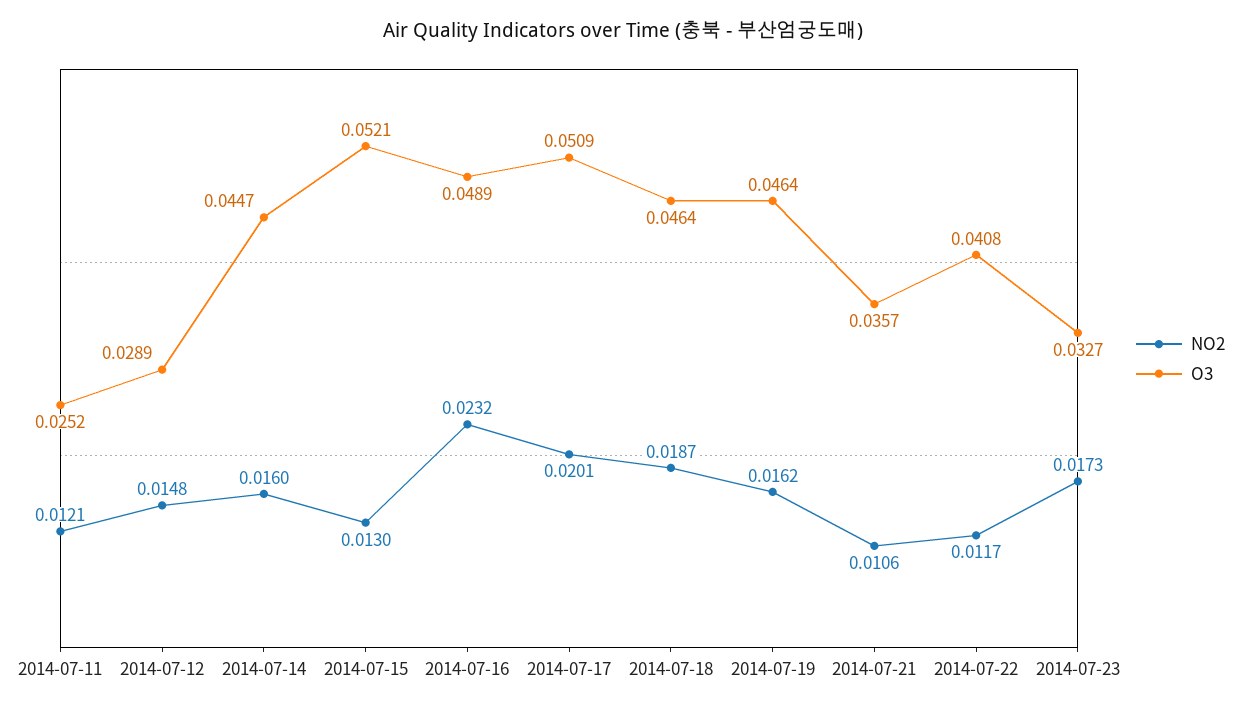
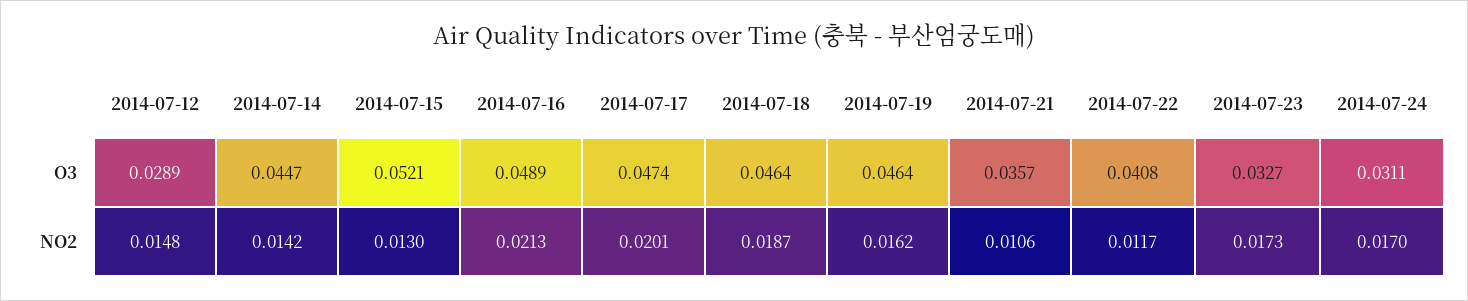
NO2, 2014-07-11: 0.0121 -> none
O3, 2014-07-11: 0.0252 -> none
NO2, 2014-07-14: 0.016 -> 0.0142
NO2, 2014-07-16: 0.0232 -> 0.0213
O3, 2014-07-17: 0.0509 -> 0.0474
O3, 2014-07-24: none -> 0.0311
NO2, 2014-07-24: none -> 0.017

